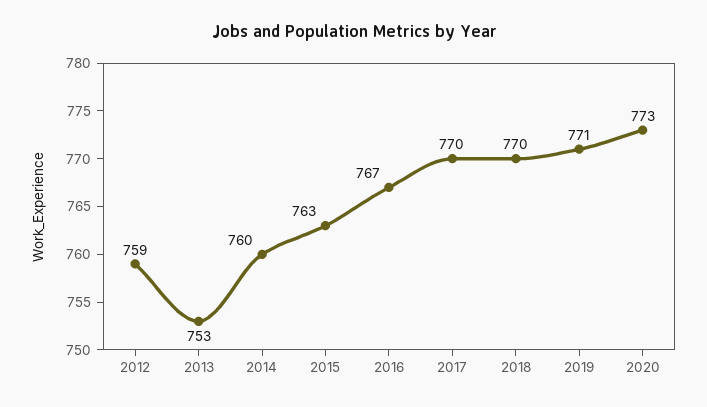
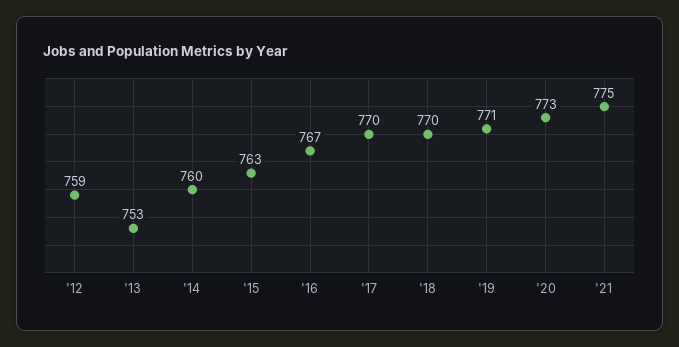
'21: none -> 775

